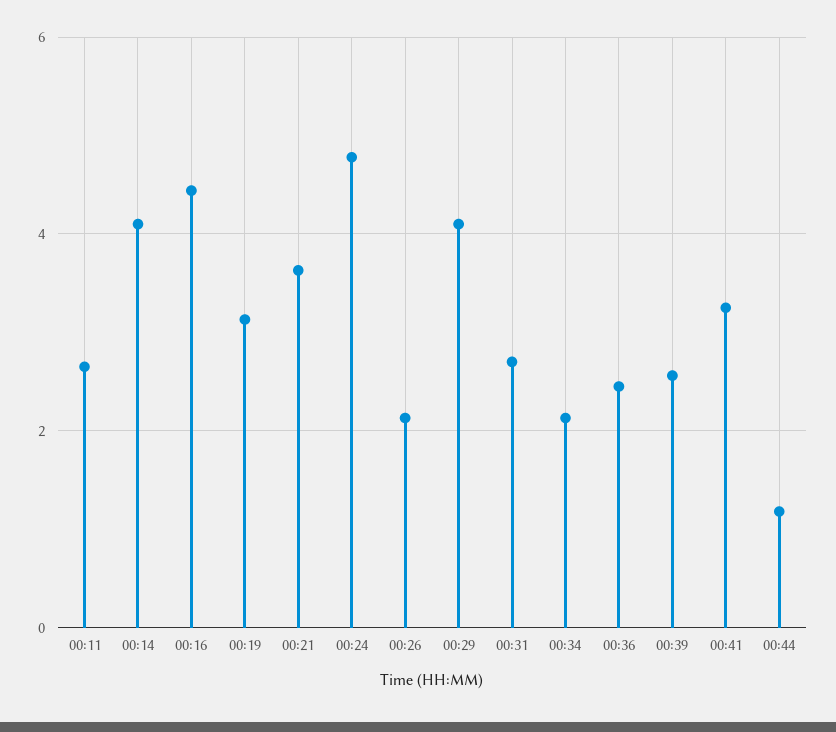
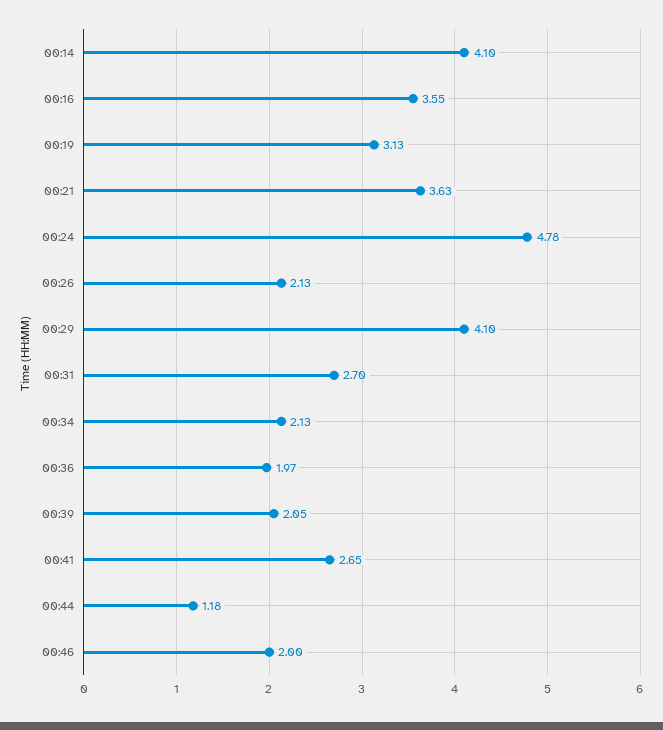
00:11: 2.6 -> none
00:16: 4.4 -> 3.55
00:36: 2.4 -> 1.97
00:39: 2.6 -> 2.05
00:41: 3.2 -> 2.65
00:46: none -> 2

